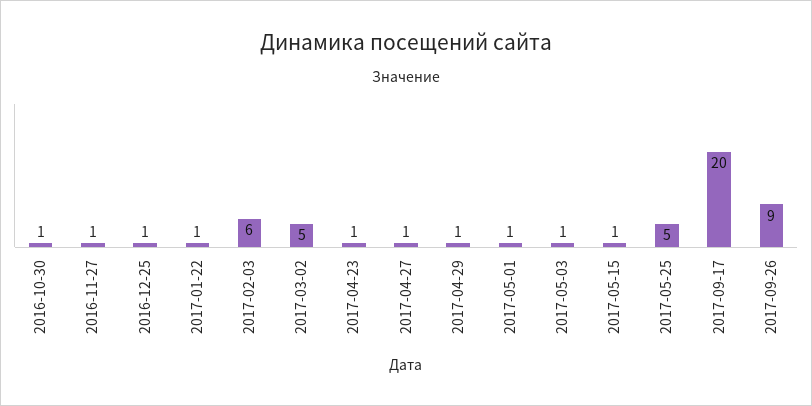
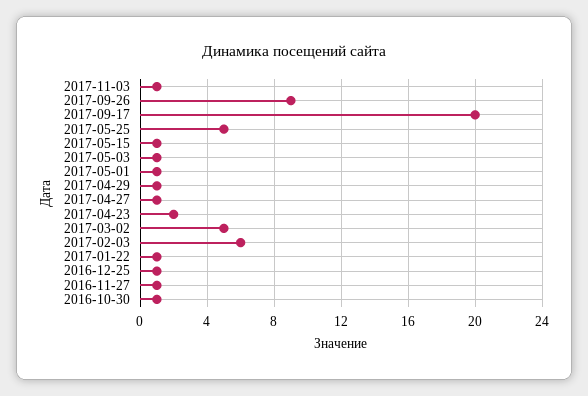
2017-04-23: 1 -> 2
2017-11-03: none -> 1

